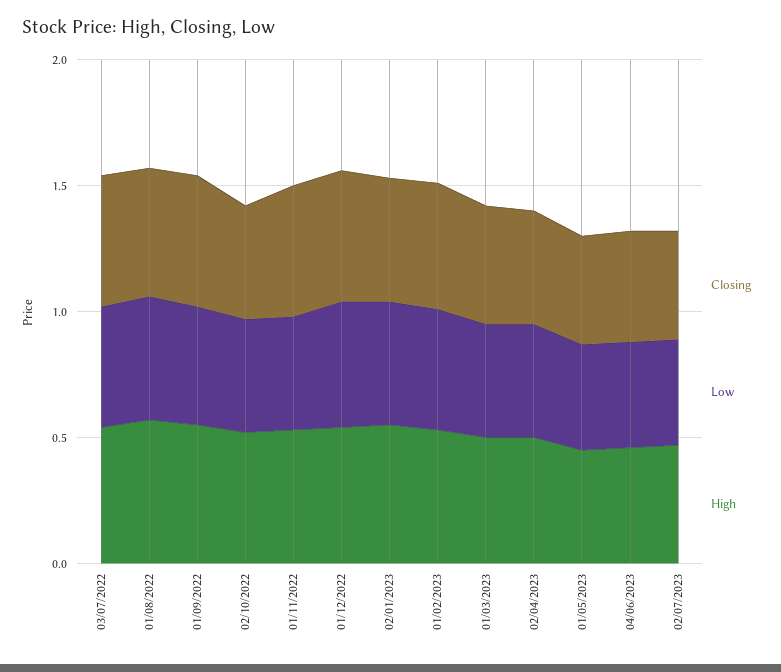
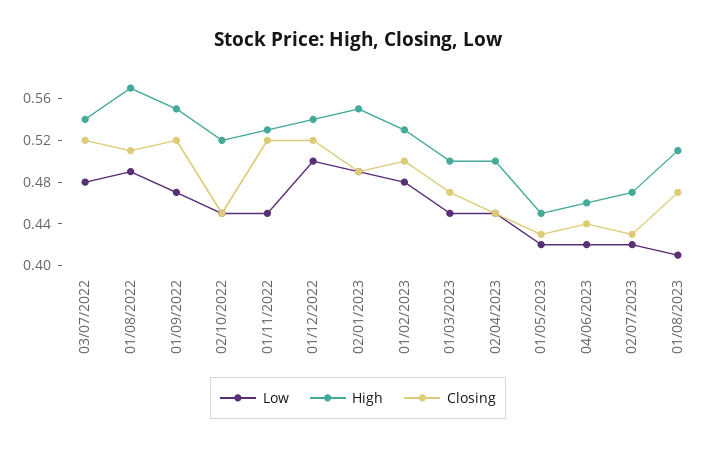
Low, 01/08/2023: none -> 0.41
High, 01/08/2023: none -> 0.51
Closing, 01/08/2023: none -> 0.47

